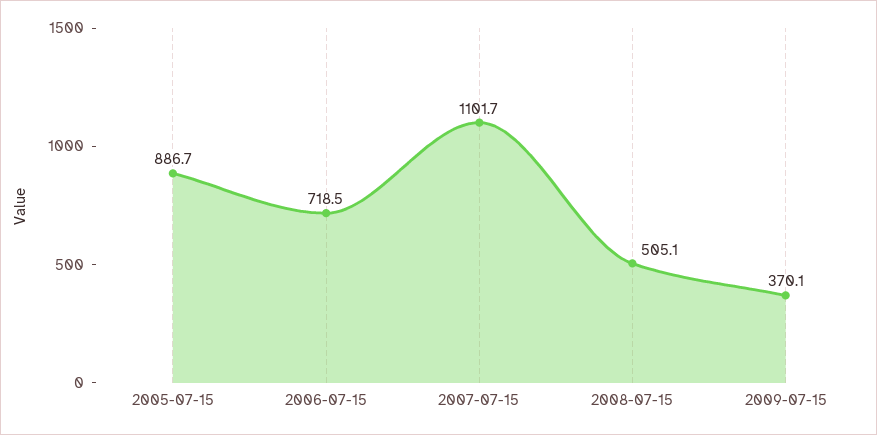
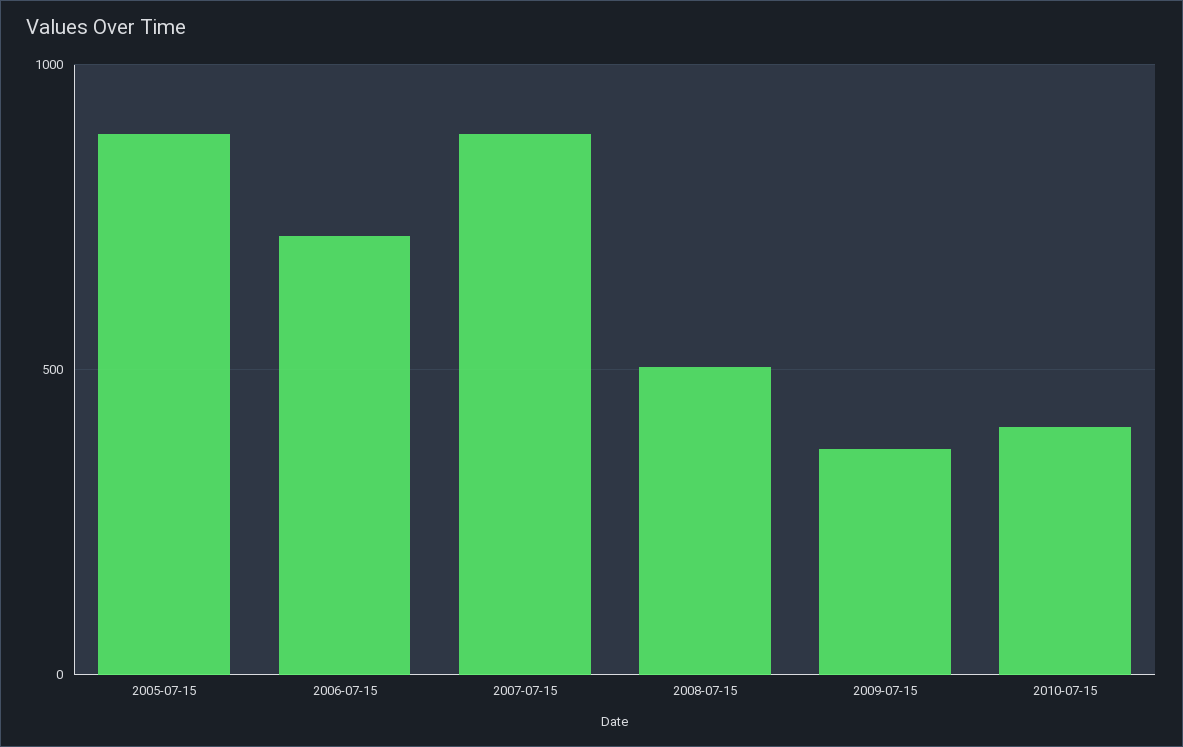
2007-07-15: 1101.7 -> 900
2010-07-15: none -> 400

